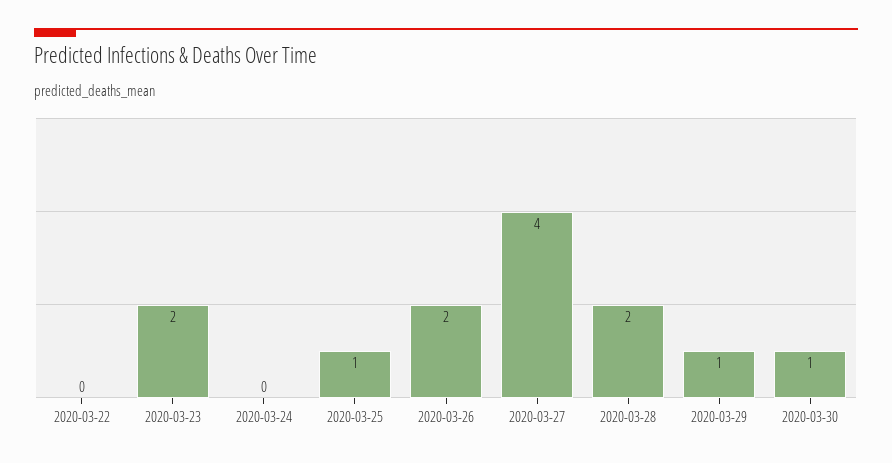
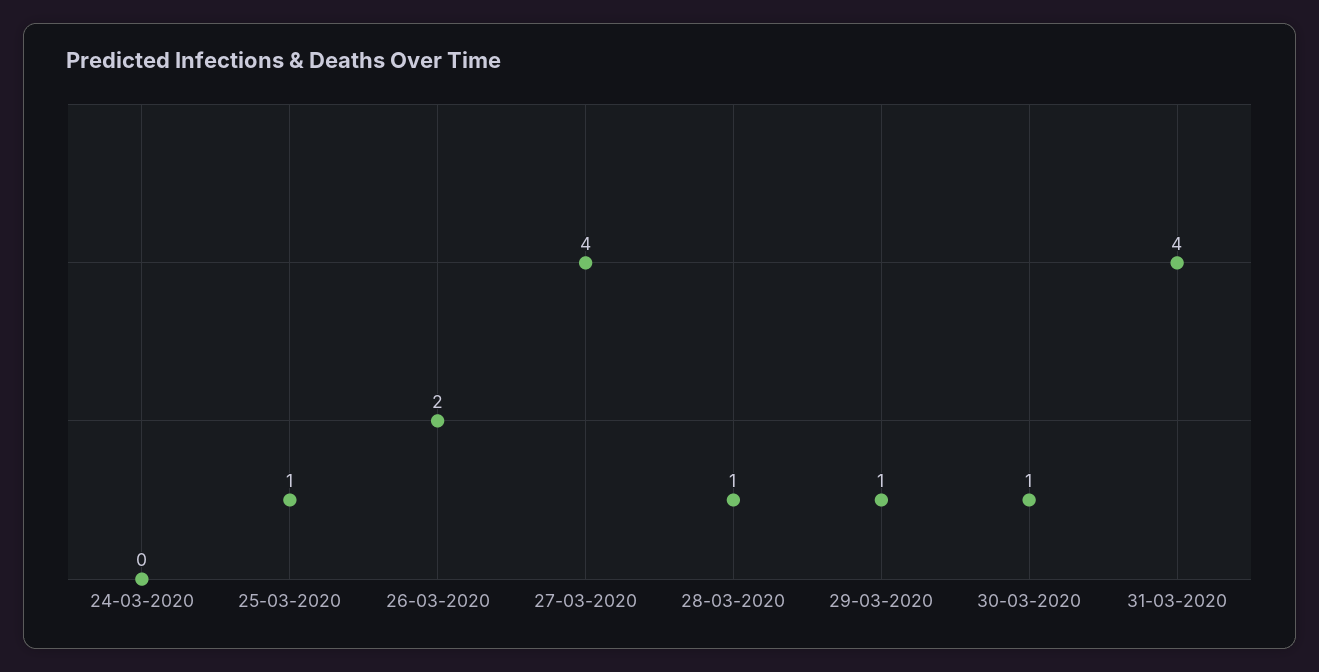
2020-03-22: 0 -> none
2020-03-23: 2 -> none
2020-03-28: 2 -> 1
31-03-2020: none -> 4

